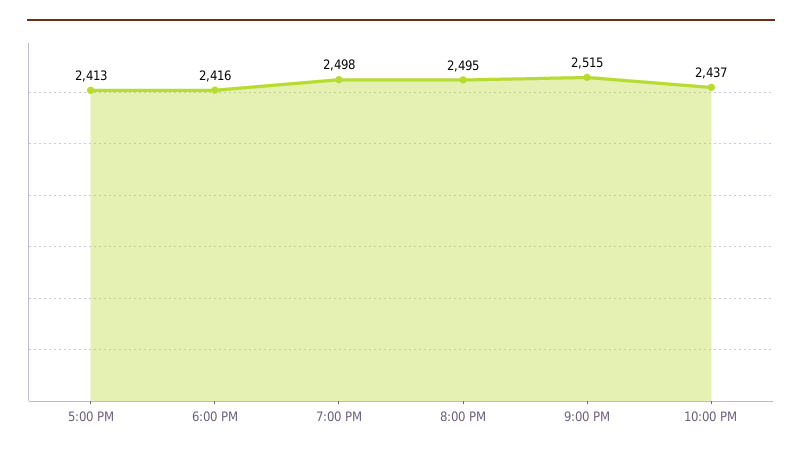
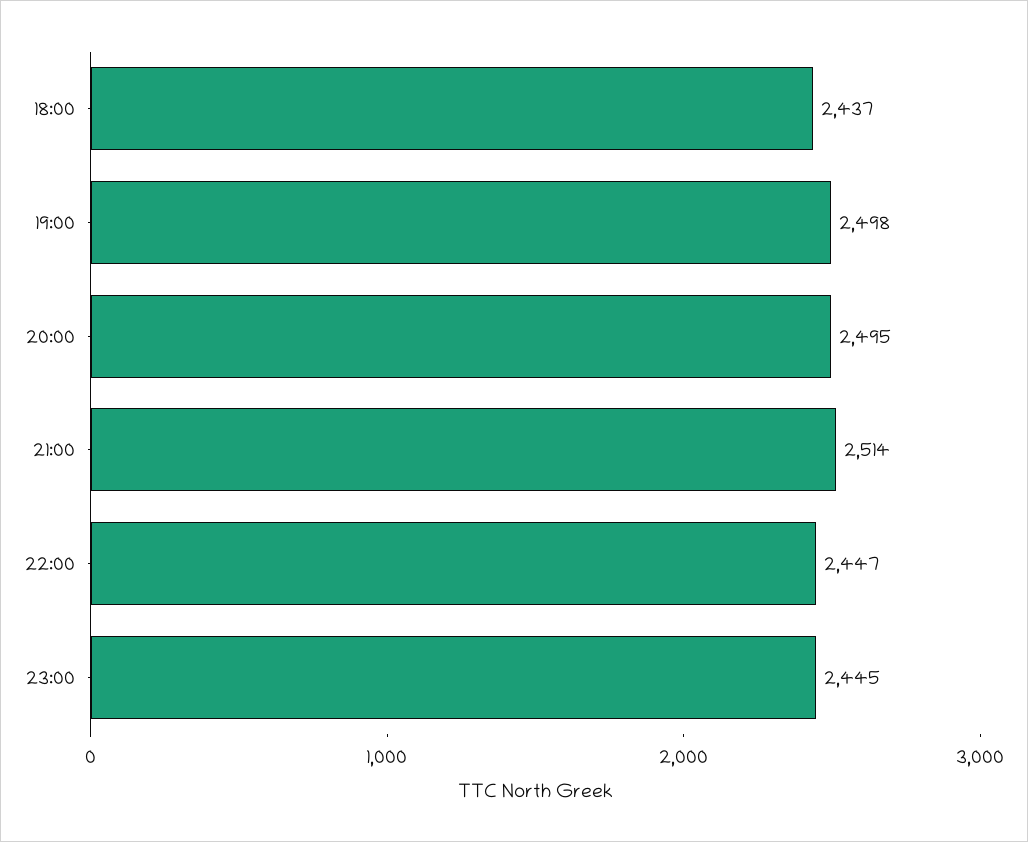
5:00 PM: 2413 -> none
6:00 PM: 2416 -> 2437
9:00 PM: 2515 -> 2514
10:00 PM: 2437 -> 2447
23:00: none -> 2445

